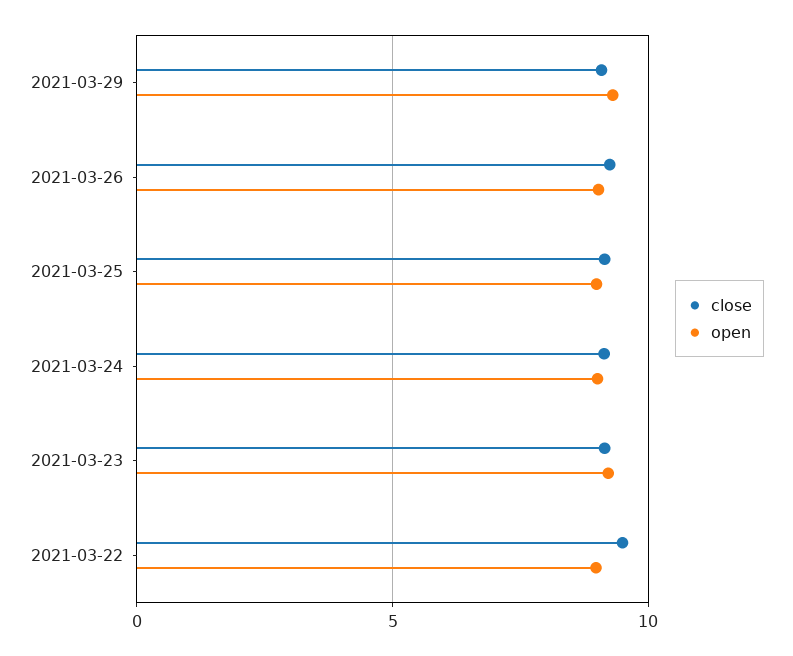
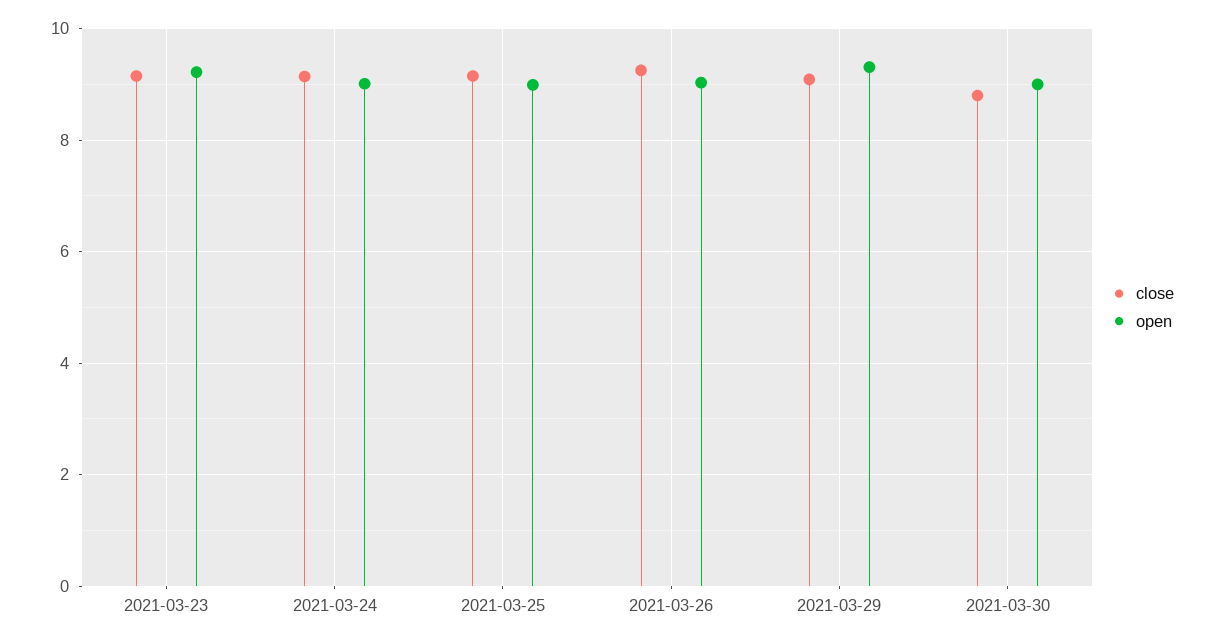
close, 2021-03-22: 9.5 -> none
open, 2021-03-22: 9 -> none
close, 2021-03-30: none -> 8.8
open, 2021-03-30: none -> 9

